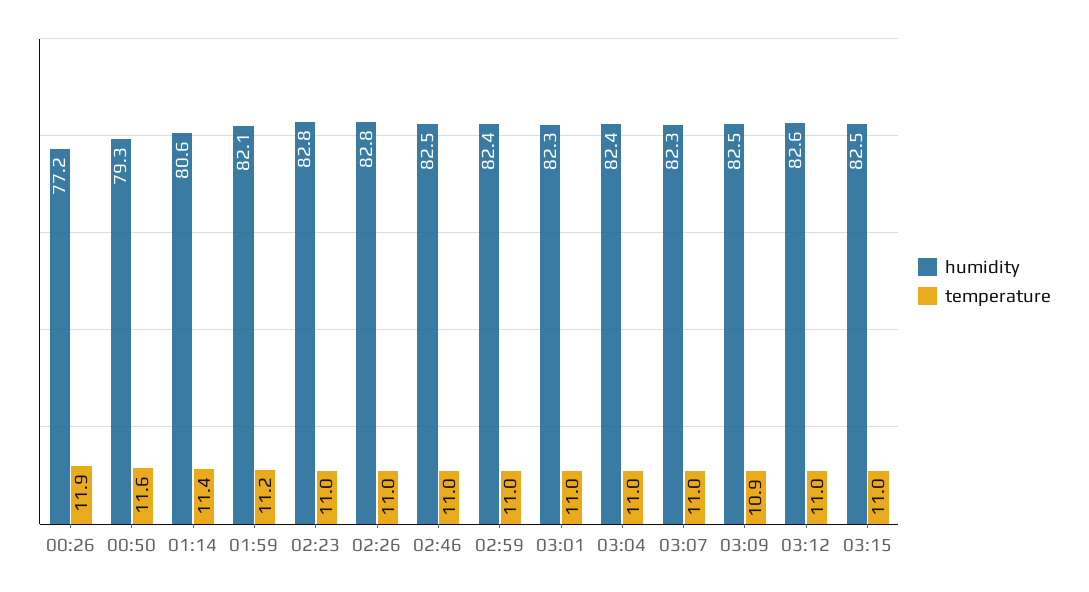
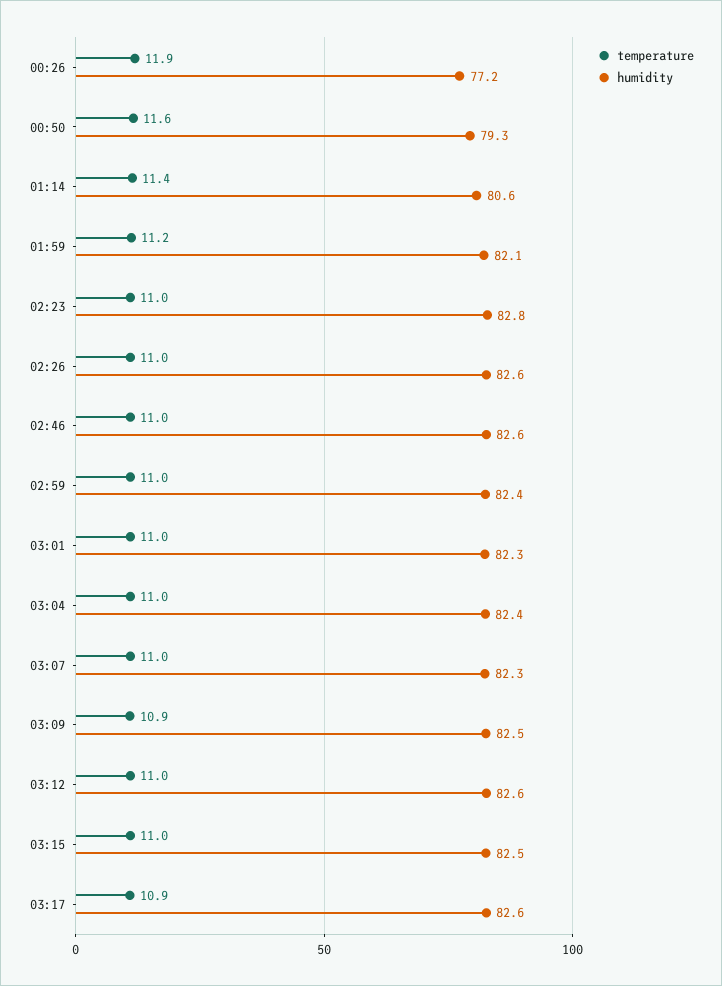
humidity, 02:26: 82.8 -> 82.6
humidity, 02:46: 82.5 -> 82.6
temperature, 03:17: none -> 10.9
humidity, 03:17: none -> 82.6

